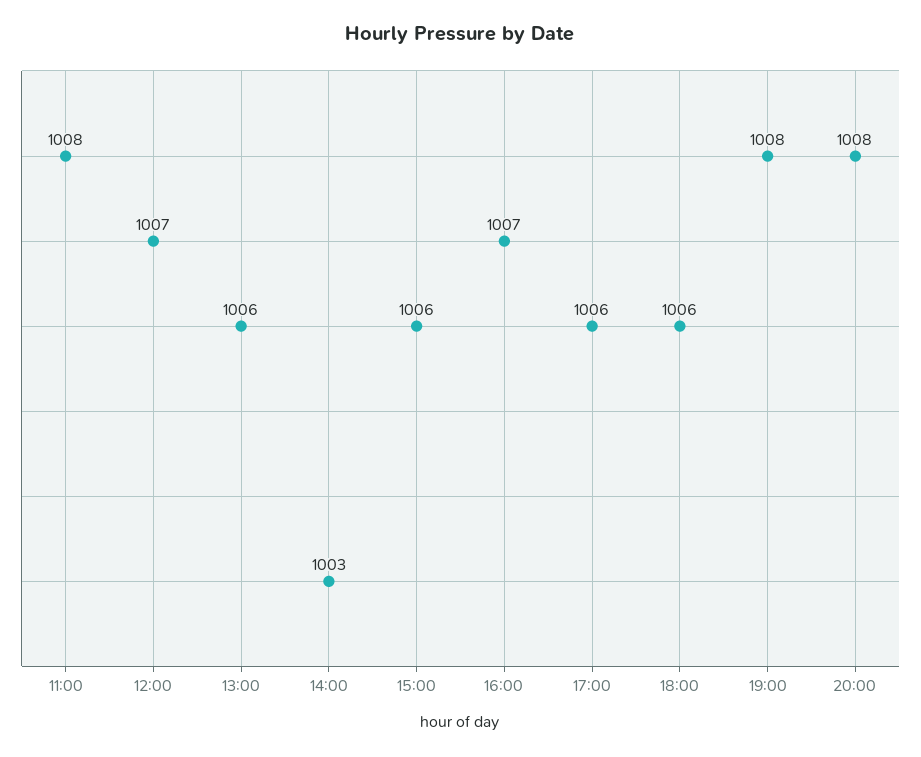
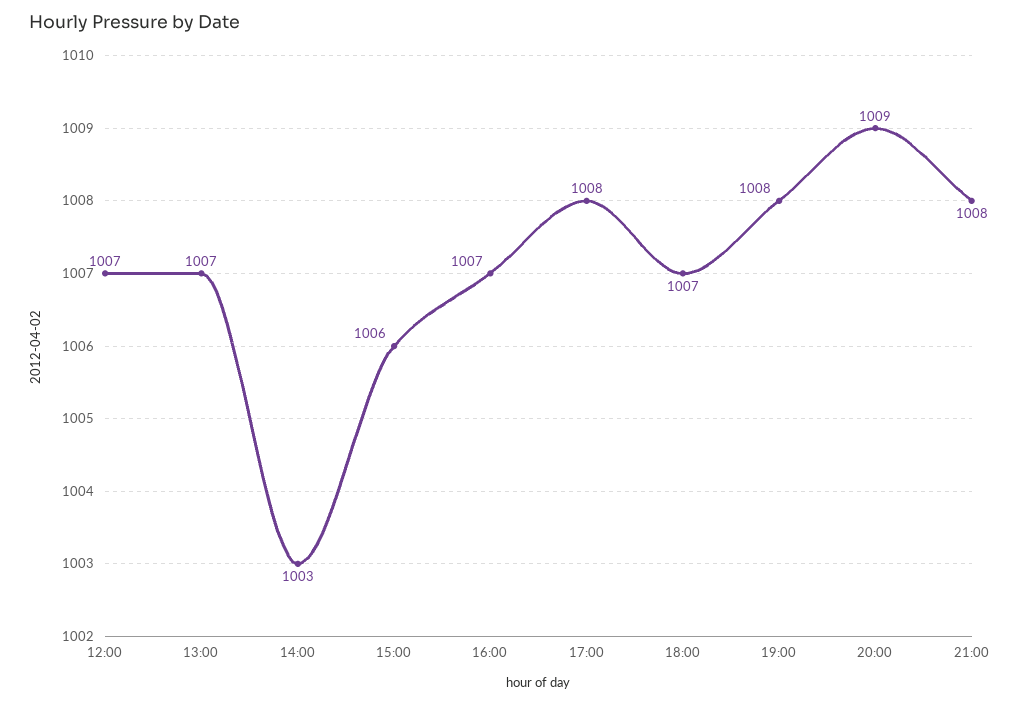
11:00: 1008 -> none
13:00: 1006 -> 1007
17:00: 1006 -> 1008
18:00: 1006 -> 1007
20:00: 1008 -> 1009
21:00: none -> 1008

